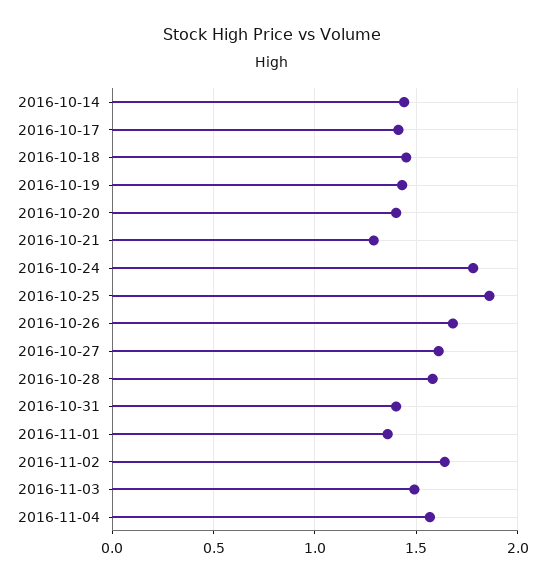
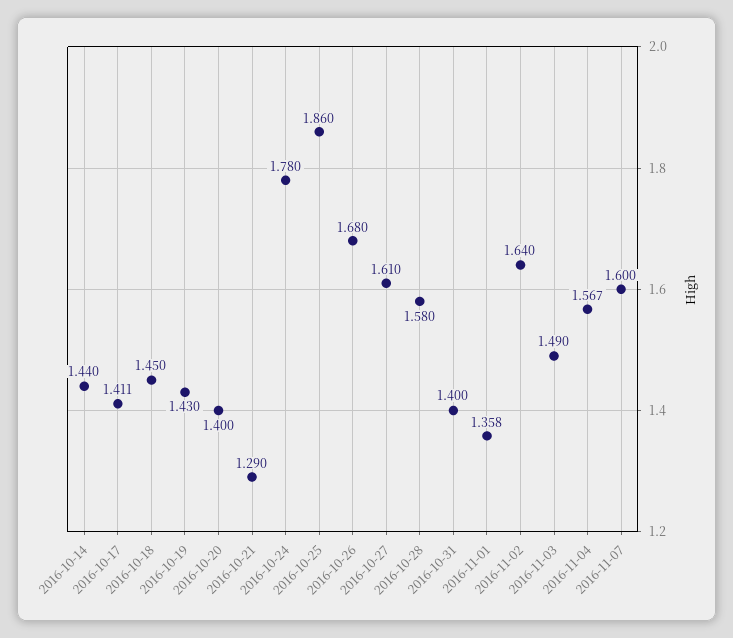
2016-11-07: none -> 1.6

